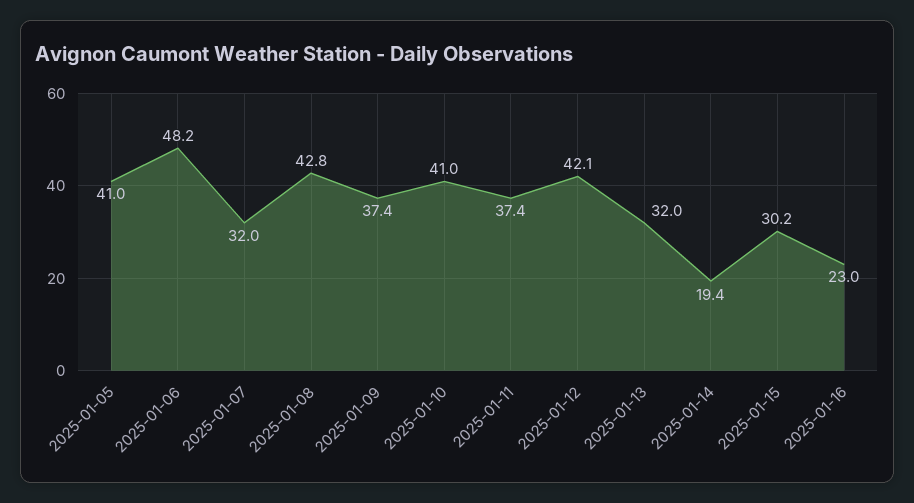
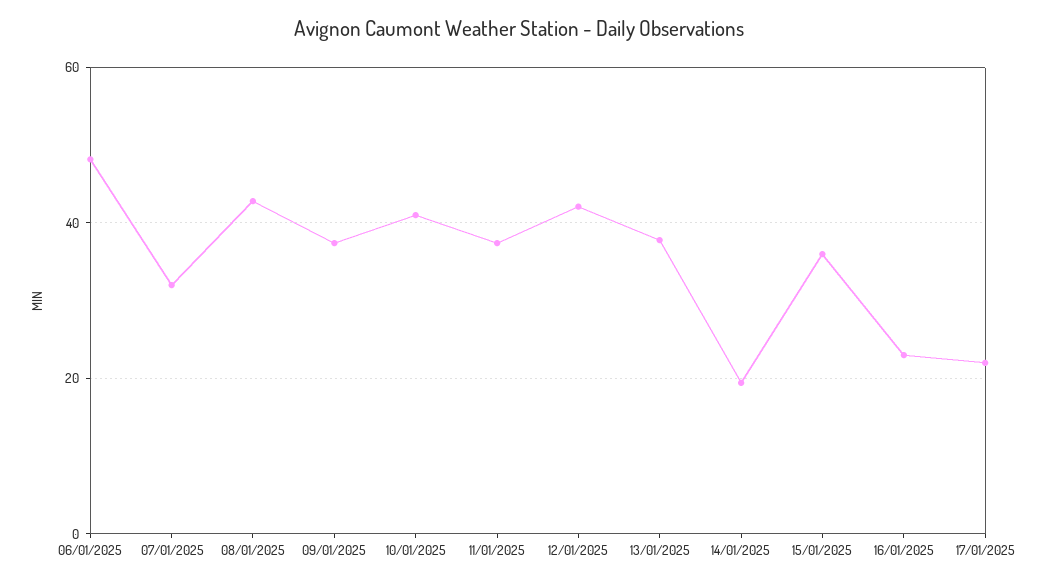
2025-01-05: 41 -> none
2025-01-13: 32 -> 38
2025-01-15: 30.2 -> 36
17/01/2025: none -> 22

